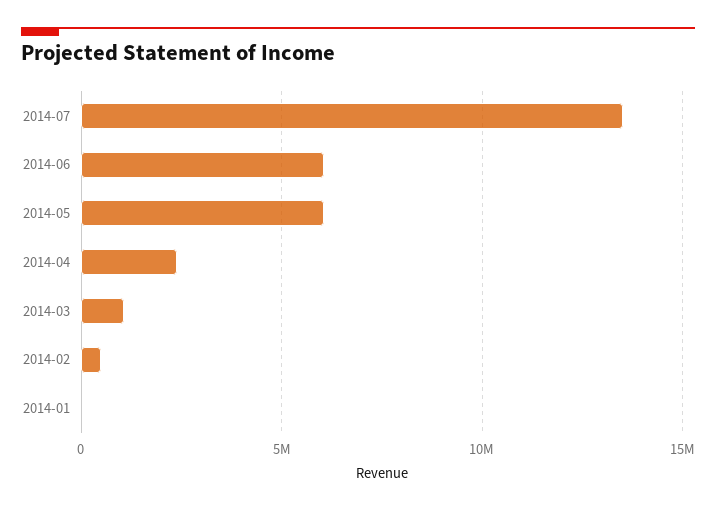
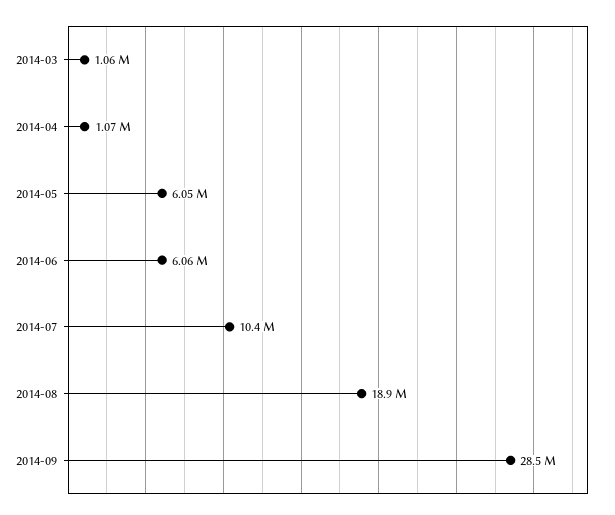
2014-07: 13500000 -> 10400000
2014-04: 2500000 -> 1070000
2014-02: 500000 -> none
2014-01: 0 -> none
2014-08: none -> 18900000
2014-09: none -> 28500000

